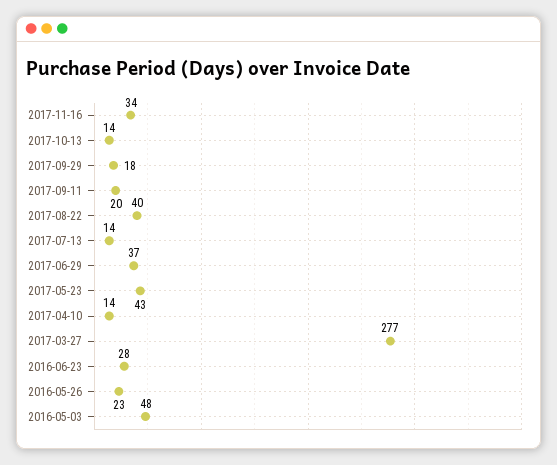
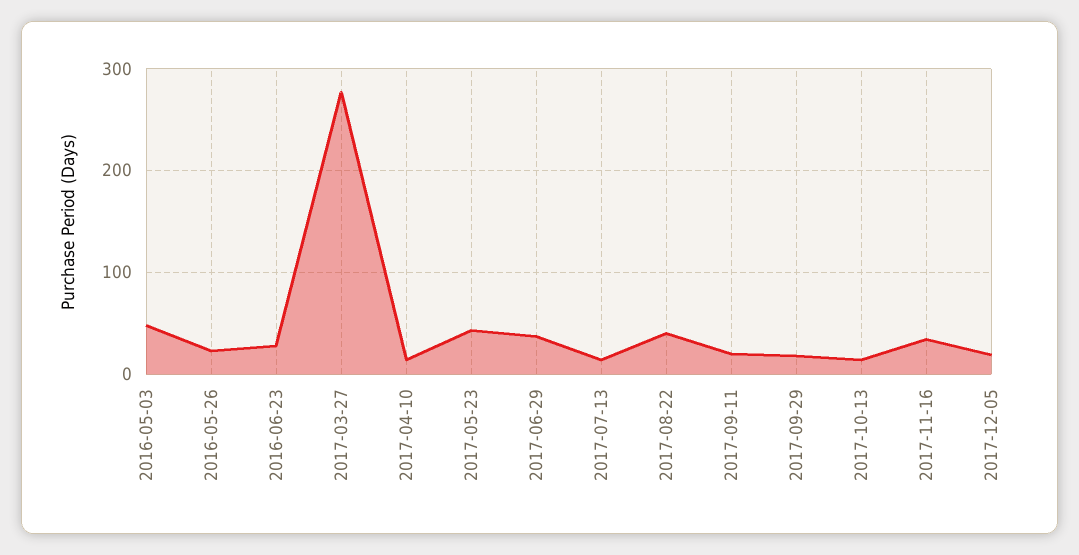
2017-12-05: none -> 20

